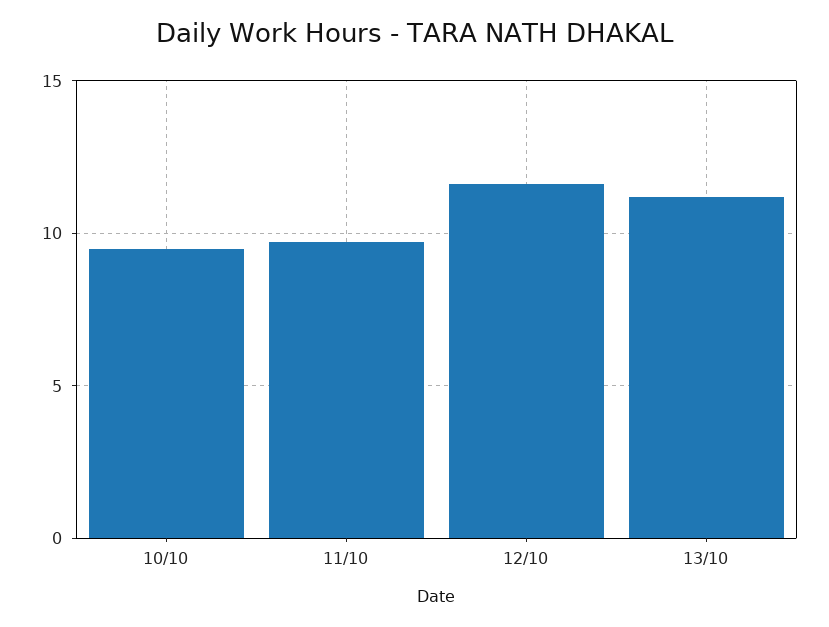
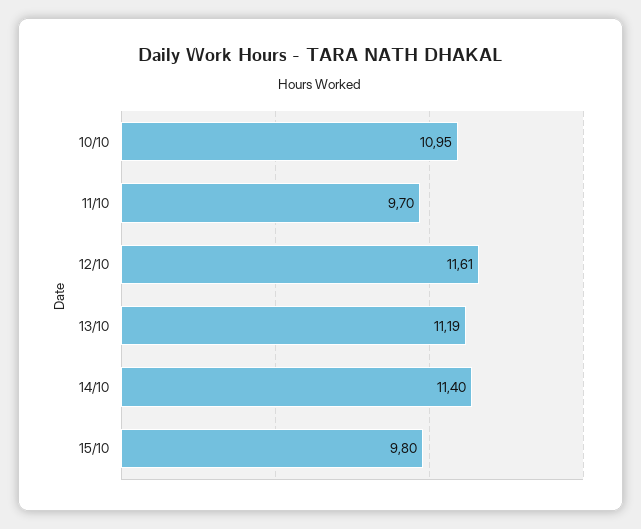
10/10: 9.5 -> 10.95
14/10: none -> 11.4
15/10: none -> 9.8

